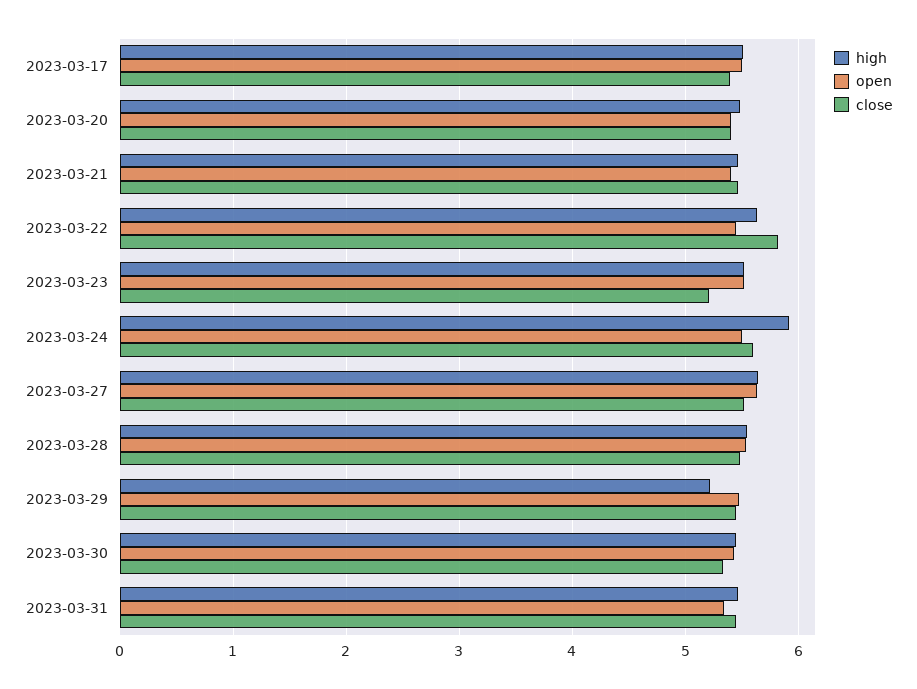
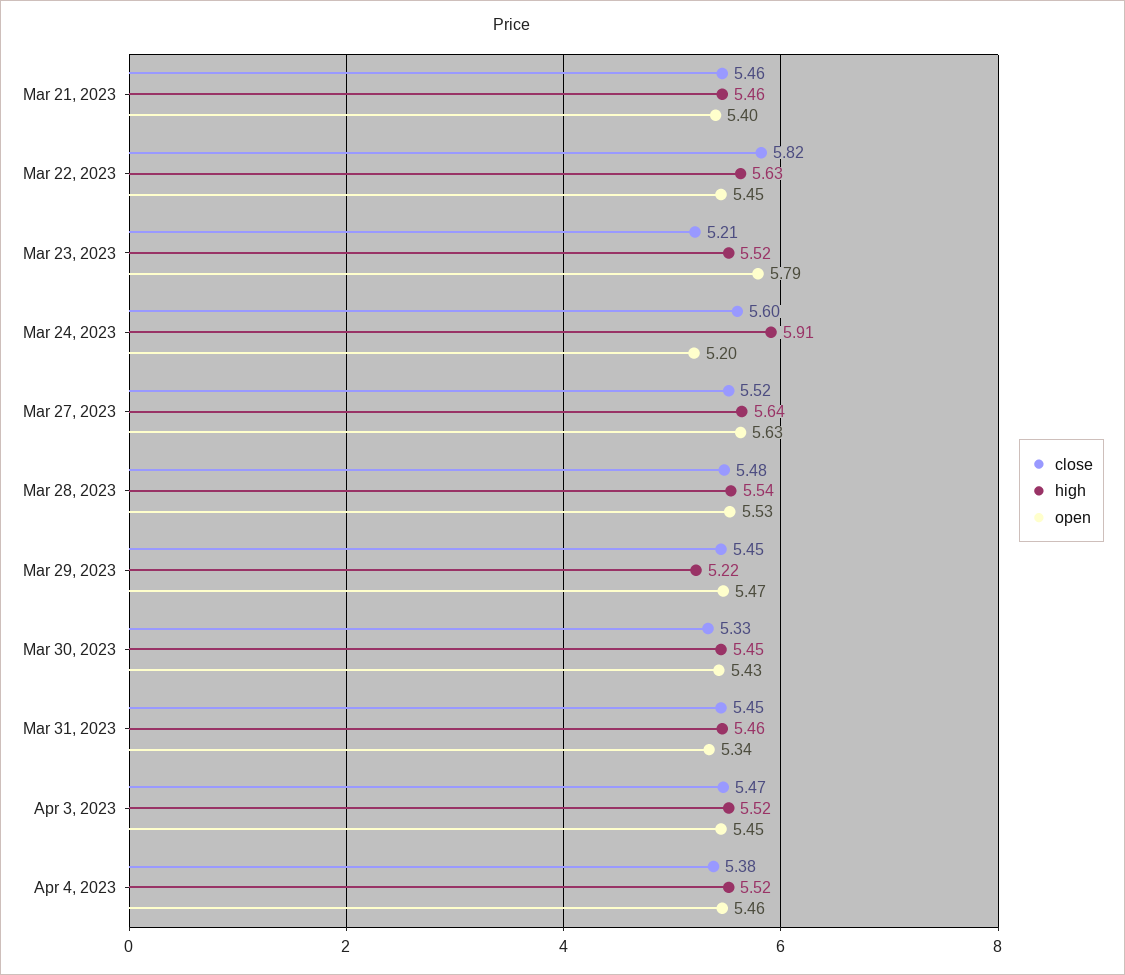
high, 2023-03-17: 5.5 -> none
open, 2023-03-17: 5.5 -> none
close, 2023-03-17: 5.4 -> none
high, 2023-03-20: 5.5 -> none
open, 2023-03-20: 5.4 -> none
close, 2023-03-20: 5.4 -> none
open, 2023-03-23: 5.5 -> 5.79
open, 2023-03-24: 5.5 -> 5.2
close, Apr 3, 2023: none -> 5.47
high, Apr 3, 2023: none -> 5.52
open, Apr 3, 2023: none -> 5.45
close, Apr 4, 2023: none -> 5.38
high, Apr 4, 2023: none -> 5.52
open, Apr 4, 2023: none -> 5.46

